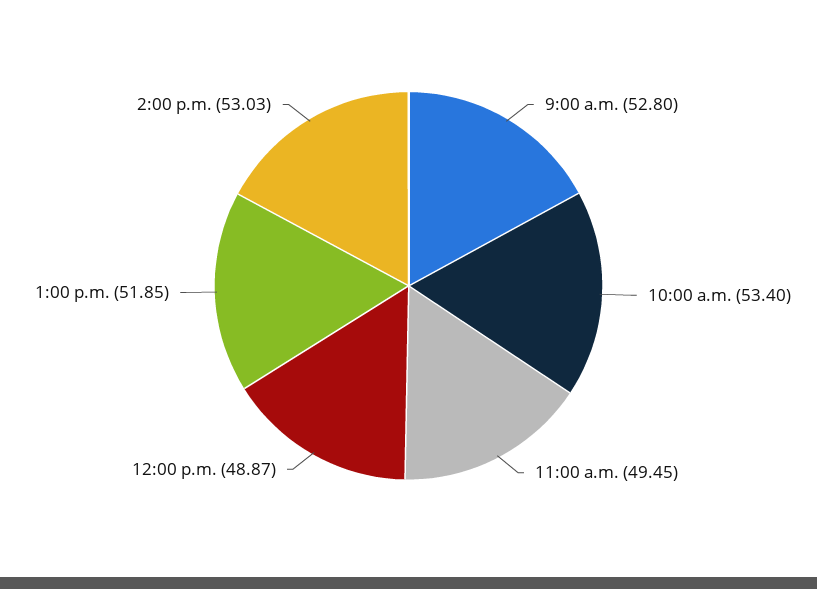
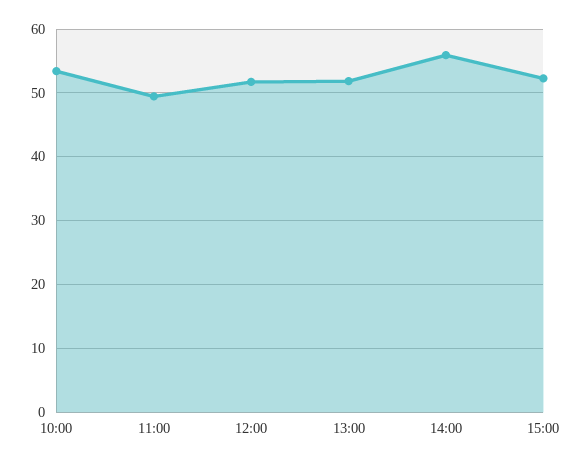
9:00 a.m.: 52.8 -> none
12:00 p.m.: 48.87 -> 52
2:00 p.m.: 53.03 -> 56
15:00: none -> 52

